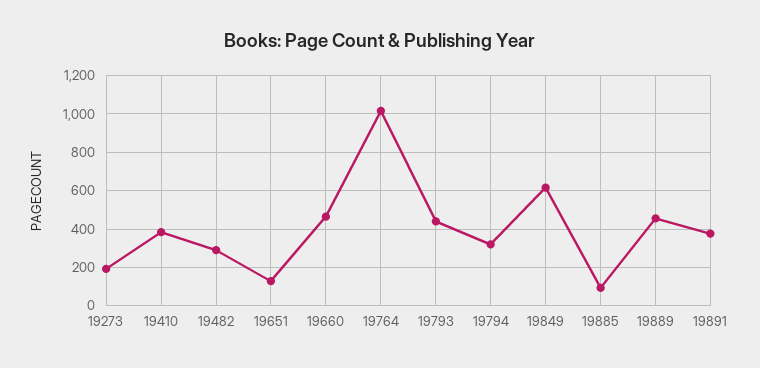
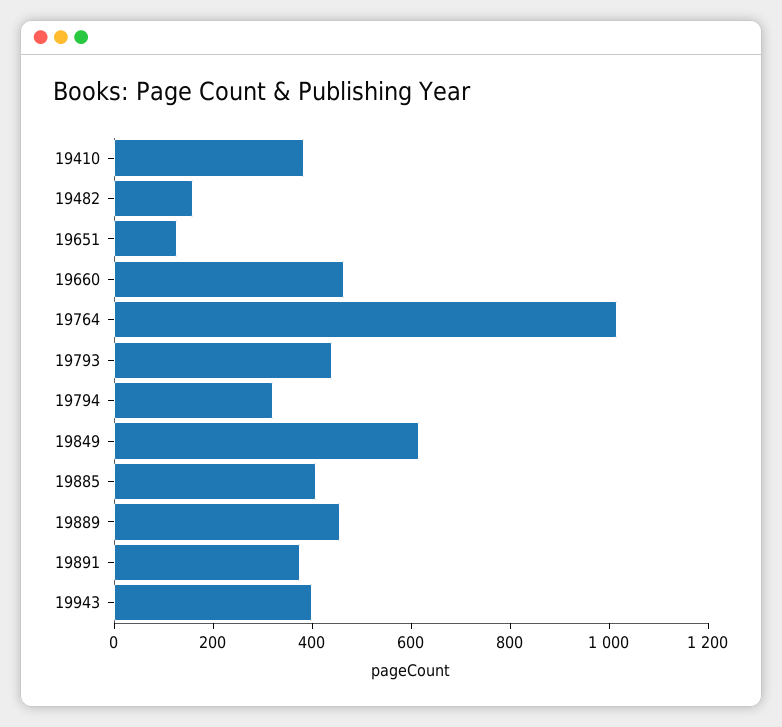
19273: 200 -> none
19482: 300 -> 150
19885: 100 -> 400
19943: none -> 400

